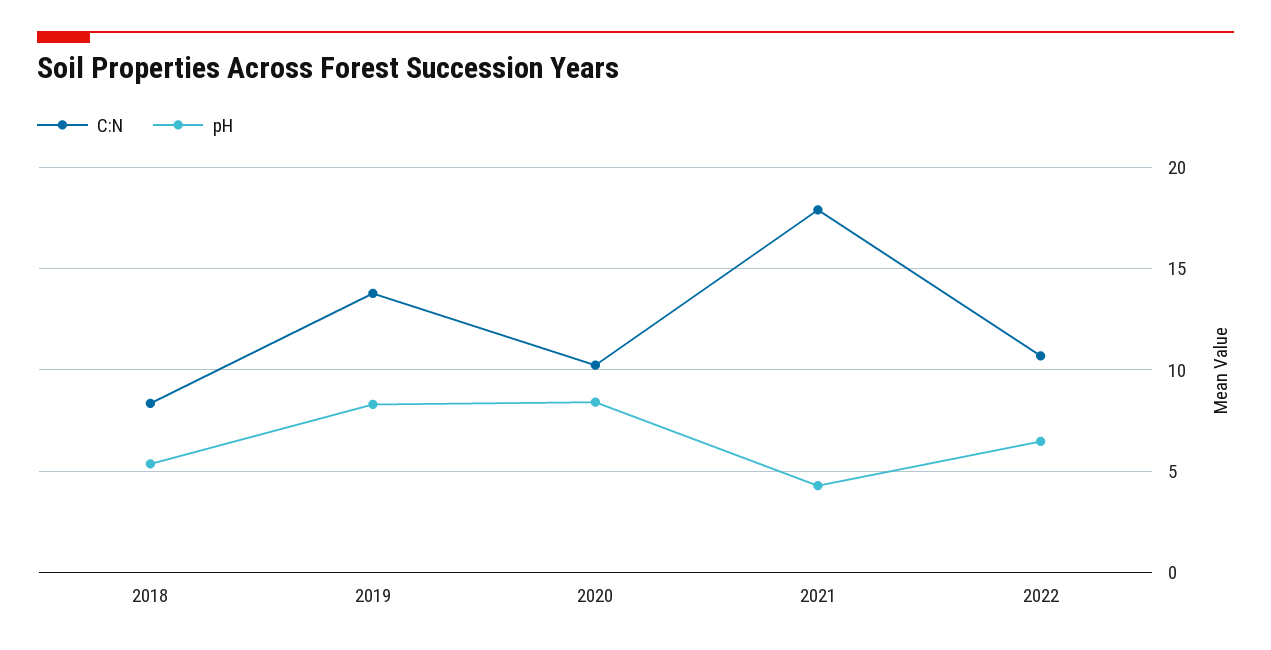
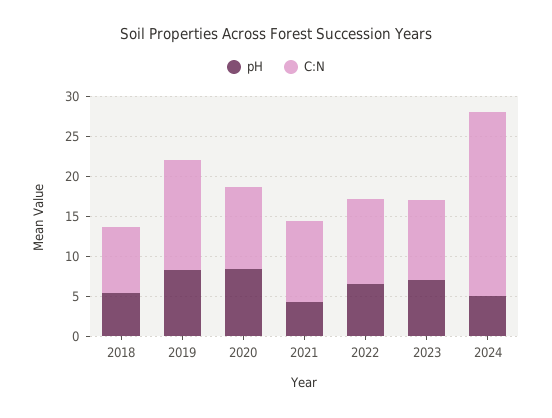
C:N, 2021: 18 -> 10
pH, 2023: none -> 7.5
C:N, 2023: none -> 10
pH, 2024: none -> 5
C:N, 2024: none -> 22.5

